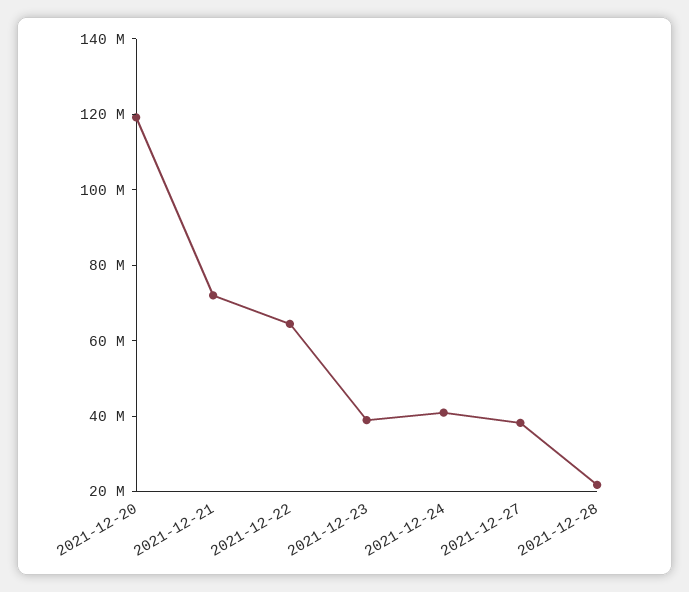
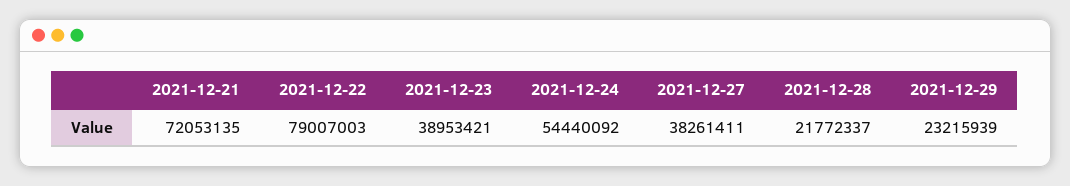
2021-12-20: 120000000 -> none
2021-12-22: 65000000 -> 79007003
2021-12-24: 40000000 -> 54440092
2021-12-29: none -> 23215939

